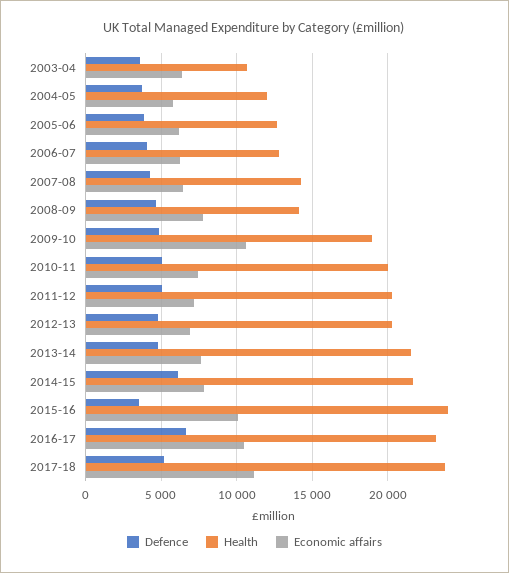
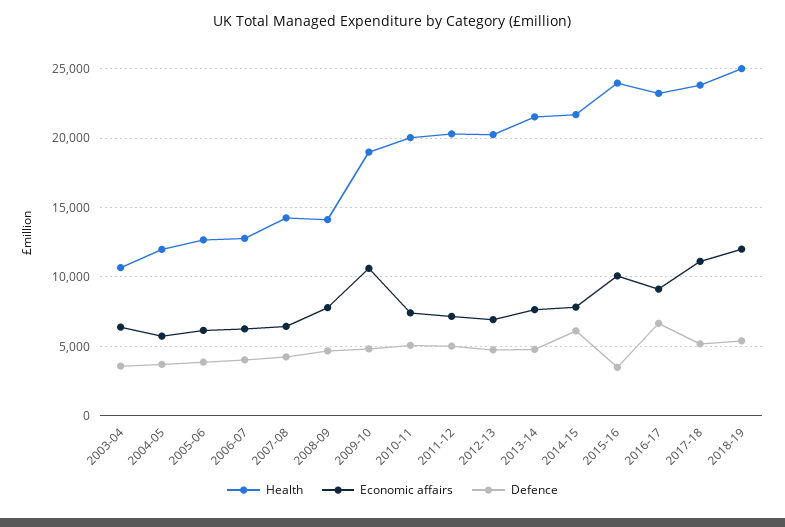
Economic affairs, 2016-17: 10500 -> 9000
Health, 2018-19: none -> 25000
Economic affairs, 2018-19: none -> 12000
Defence, 2018-19: none -> 5500

